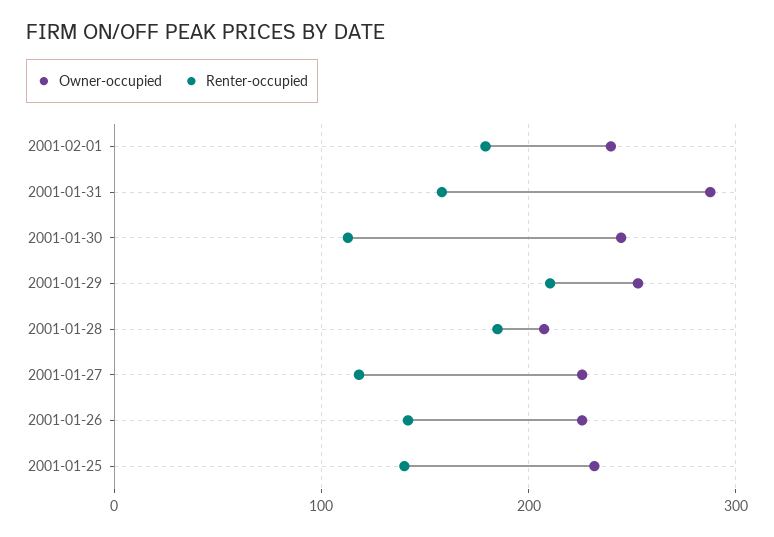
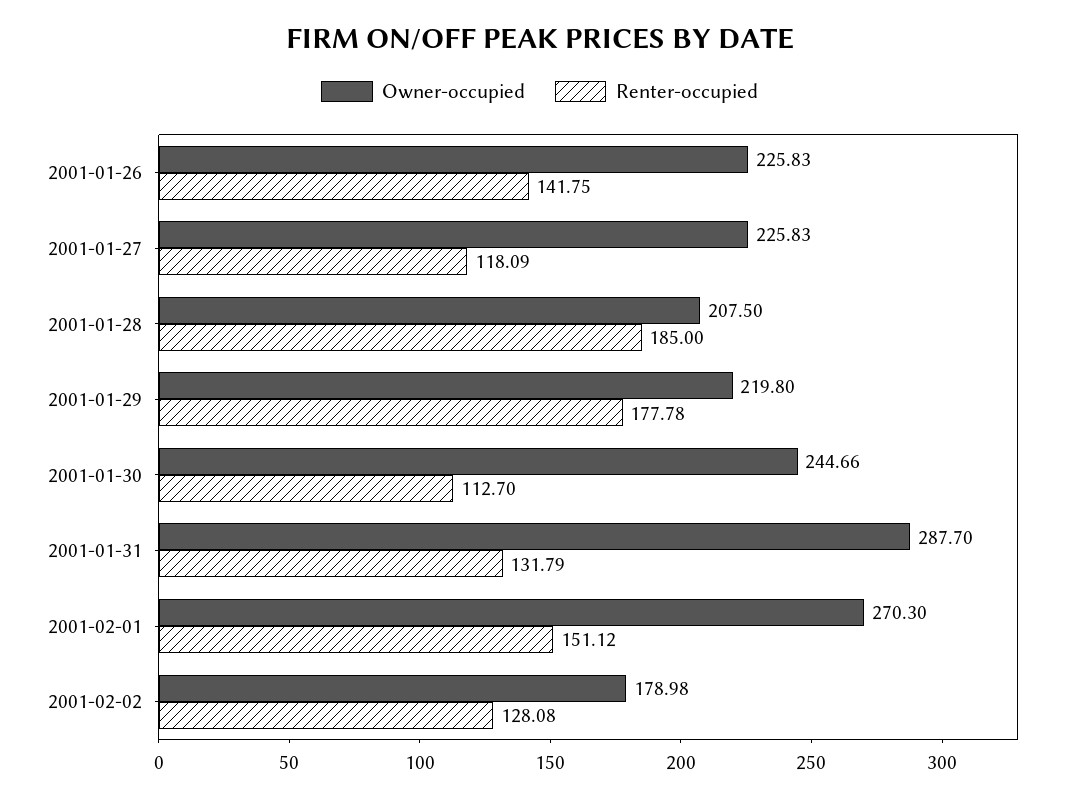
Owner-occupied, 2001-02-01: 240 -> 270.3
Renter-occupied, 2001-02-01: 180 -> 151.12
Renter-occupied, 2001-01-31: 160 -> 131.79
Owner-occupied, 2001-01-29: 250 -> 219.8
Renter-occupied, 2001-01-29: 210 -> 177.78
Owner-occupied, 2001-01-25: 230 -> none
Renter-occupied, 2001-01-25: 140 -> none
Owner-occupied, 2001-02-02: none -> 178.98
Renter-occupied, 2001-02-02: none -> 128.08

